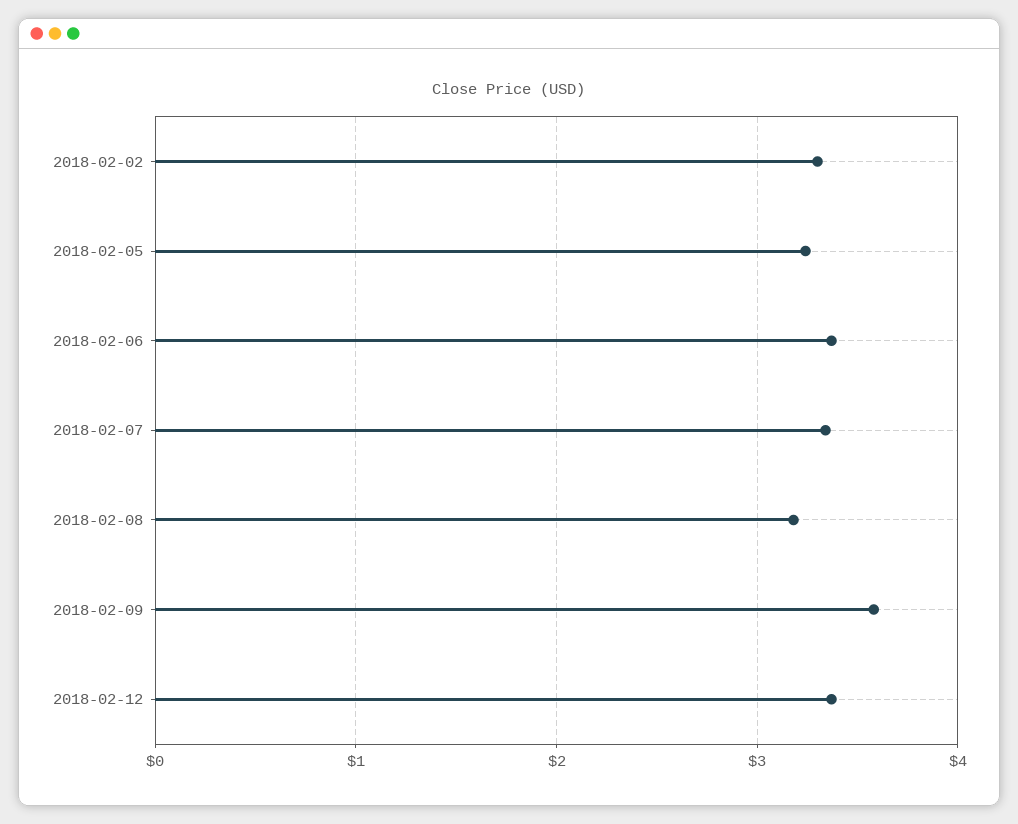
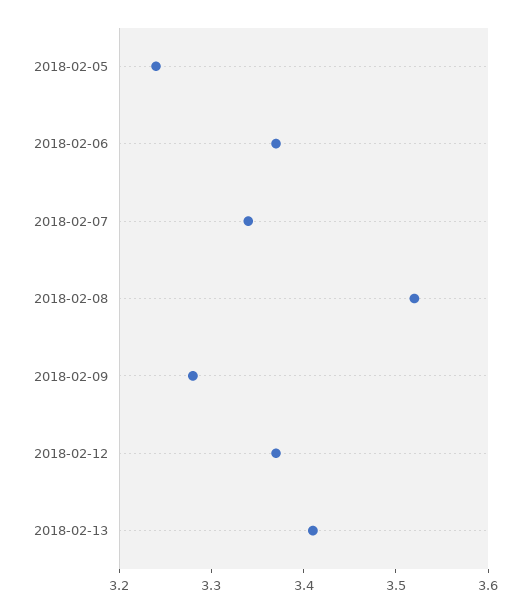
2018-02-02: 3.3 -> none
2018-02-08: 3.2 -> 3.52
2018-02-09: 3.6 -> 3.28
2018-02-13: none -> 3.41

